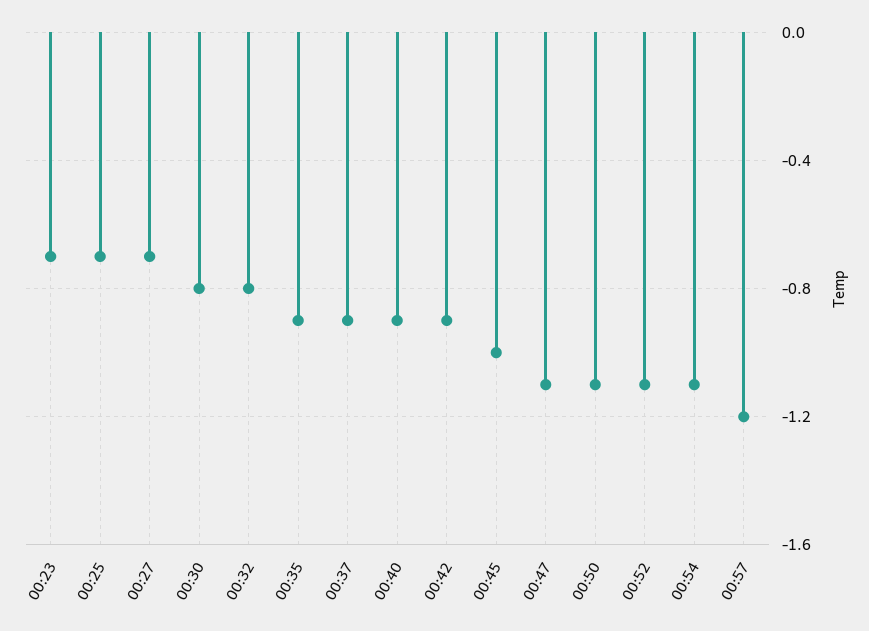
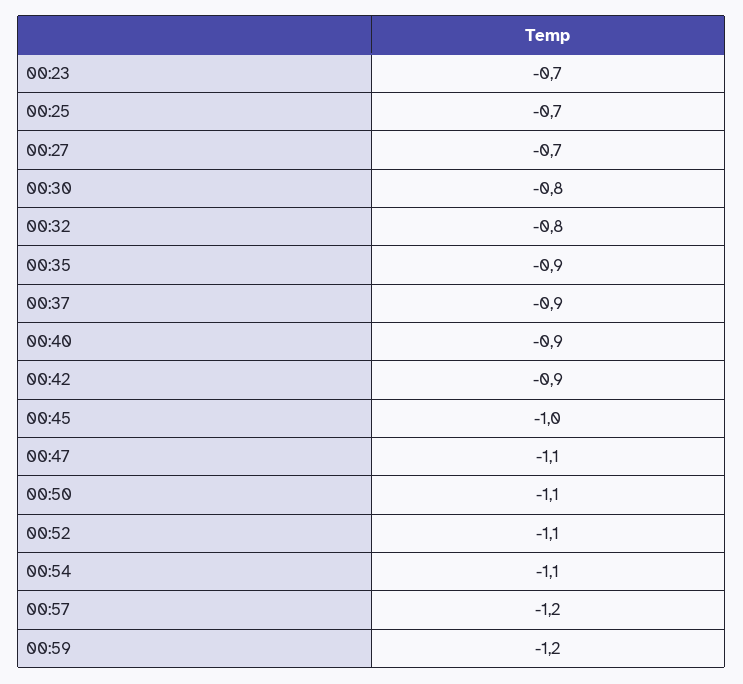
00:59: none -> -1.2

